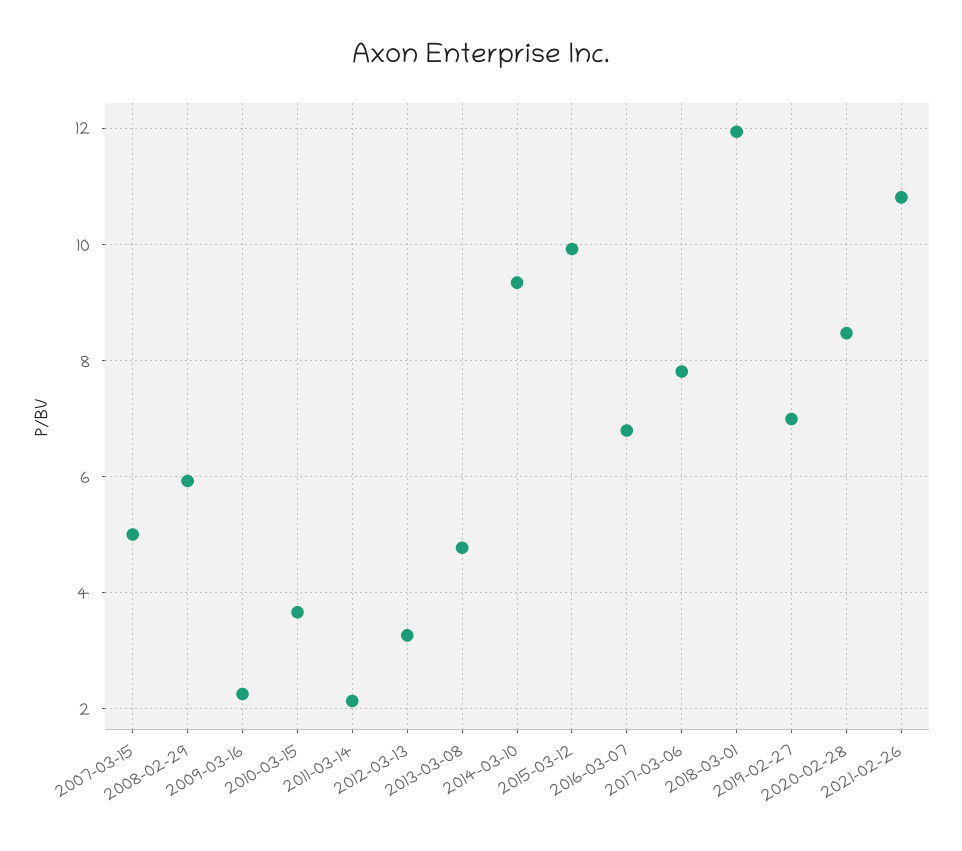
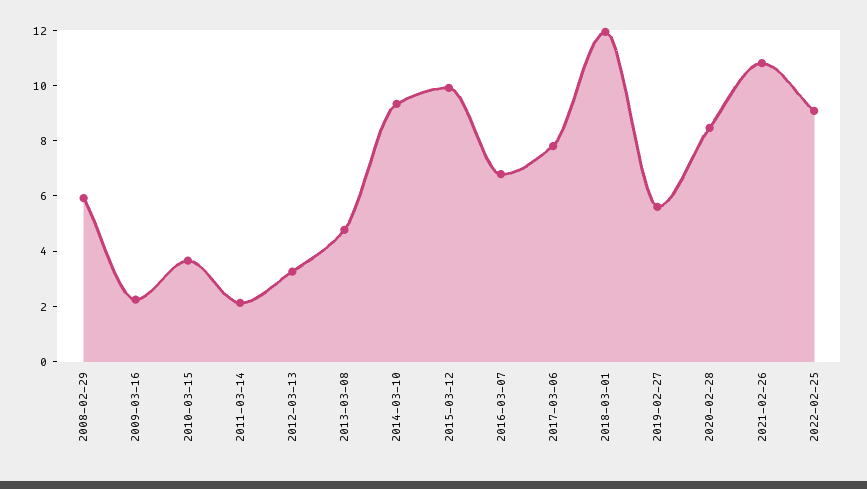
2007-03-15: 5 -> none
2019-02-27: 7 -> 5.5
2022-02-25: none -> 9

